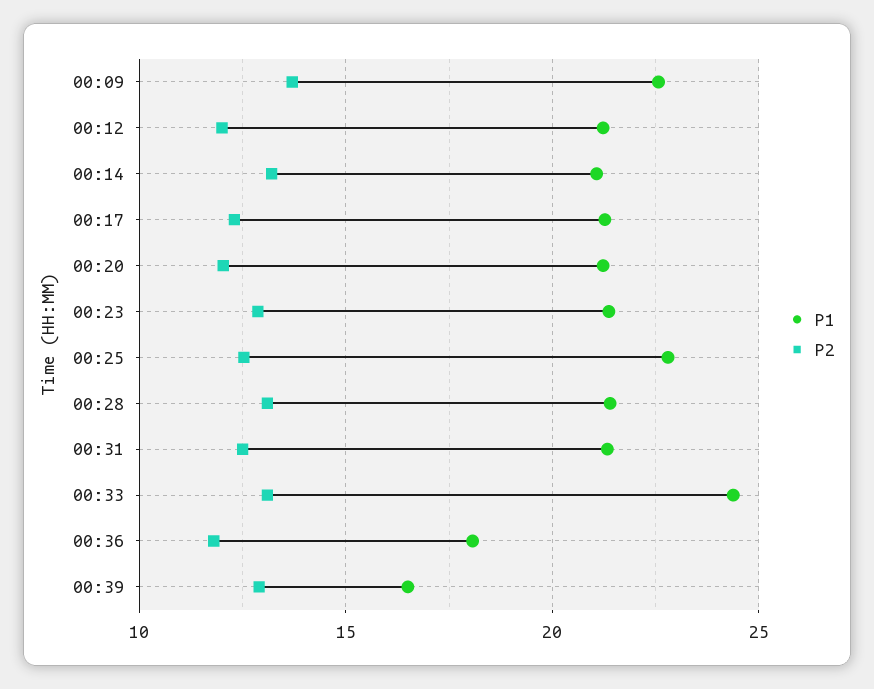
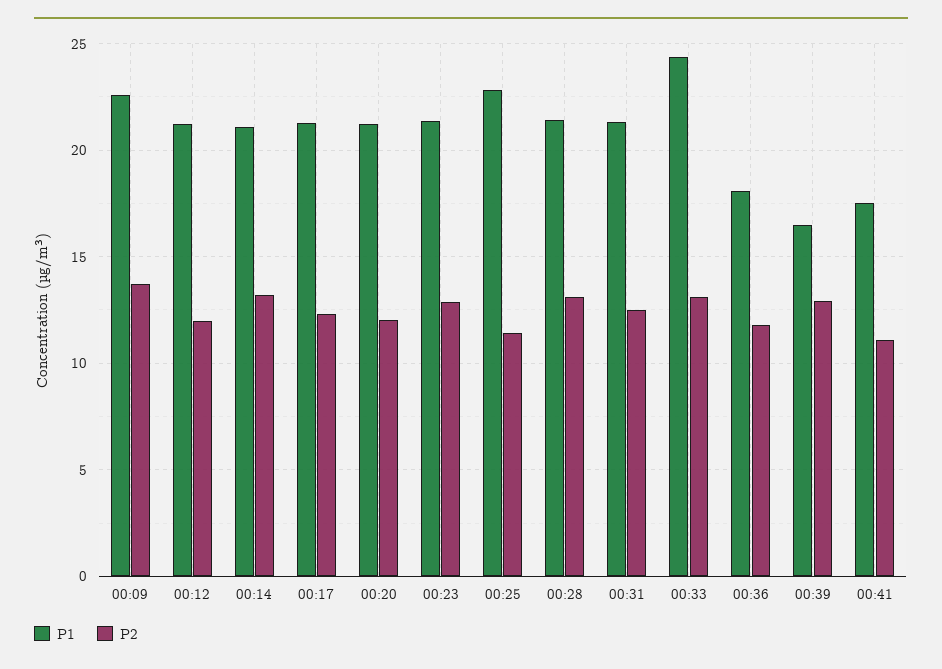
P2, 00:25: 12.5 -> 11.5
P1, 00:41: none -> 17.5
P2, 00:41: none -> 11

